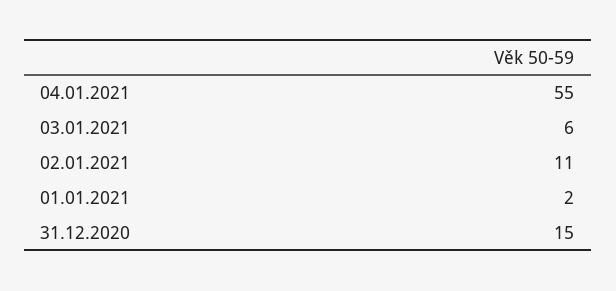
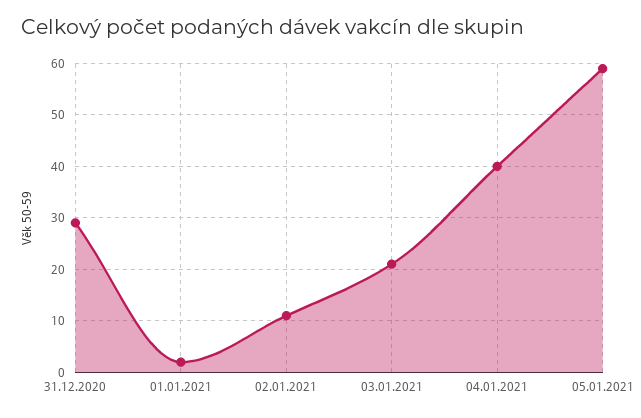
04.01.2021: 55 -> 40
03.01.2021: 6 -> 20
31.12.2020: 15 -> 30
05.01.2021: none -> 60

